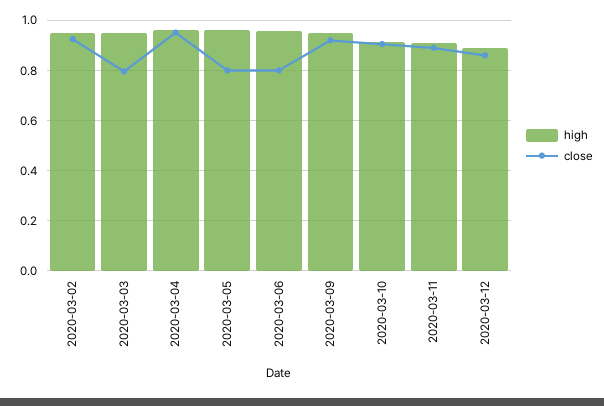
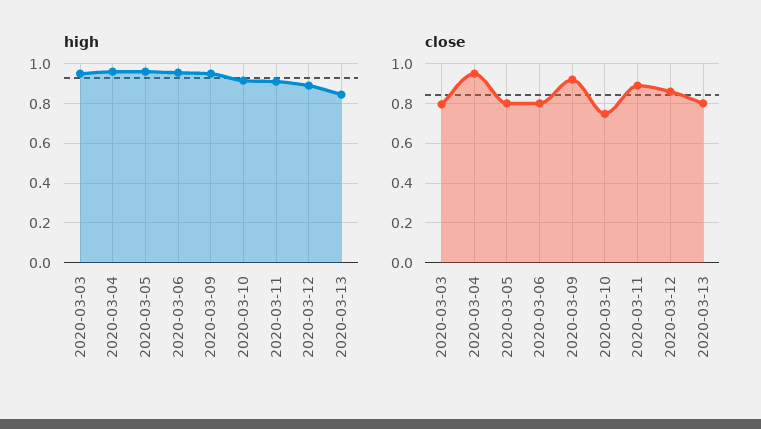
high, 2020-03-02: 0.95 -> none
close, 2020-03-02: 0.925 -> none
close, 2020-03-10: 0.9 -> 0.75
high, 2020-03-13: none -> 0.85
close, 2020-03-13: none -> 0.8

